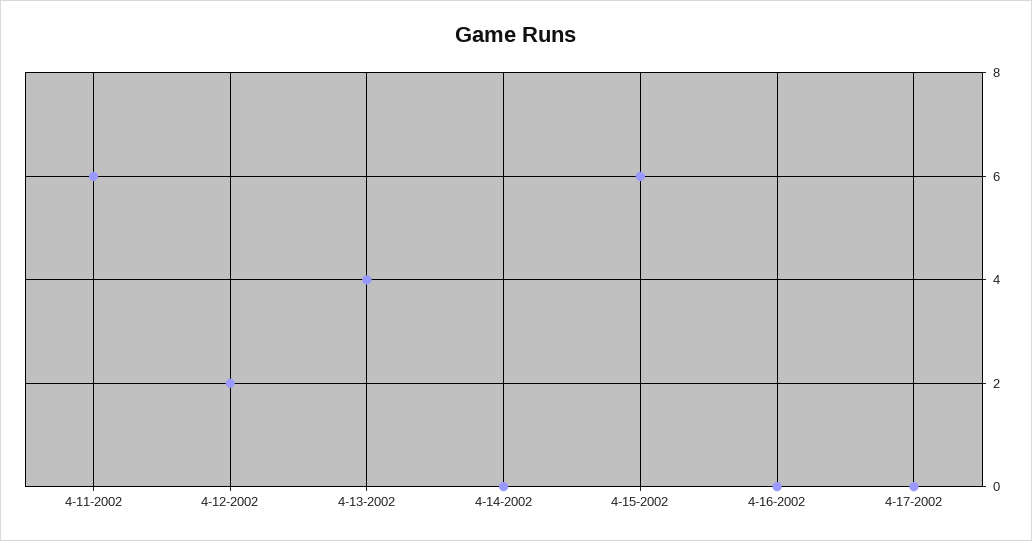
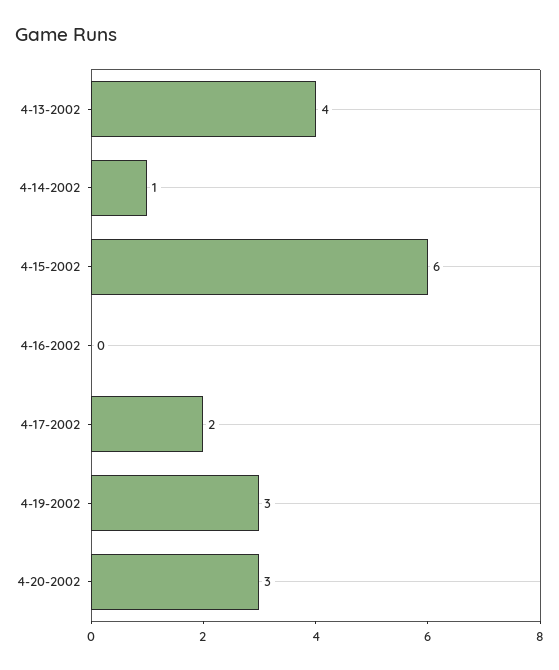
4-11-2002: 6 -> none
4-12-2002: 2 -> none
4-14-2002: 0 -> 1
4-17-2002: 0 -> 2
4-19-2002: none -> 3
4-20-2002: none -> 3

